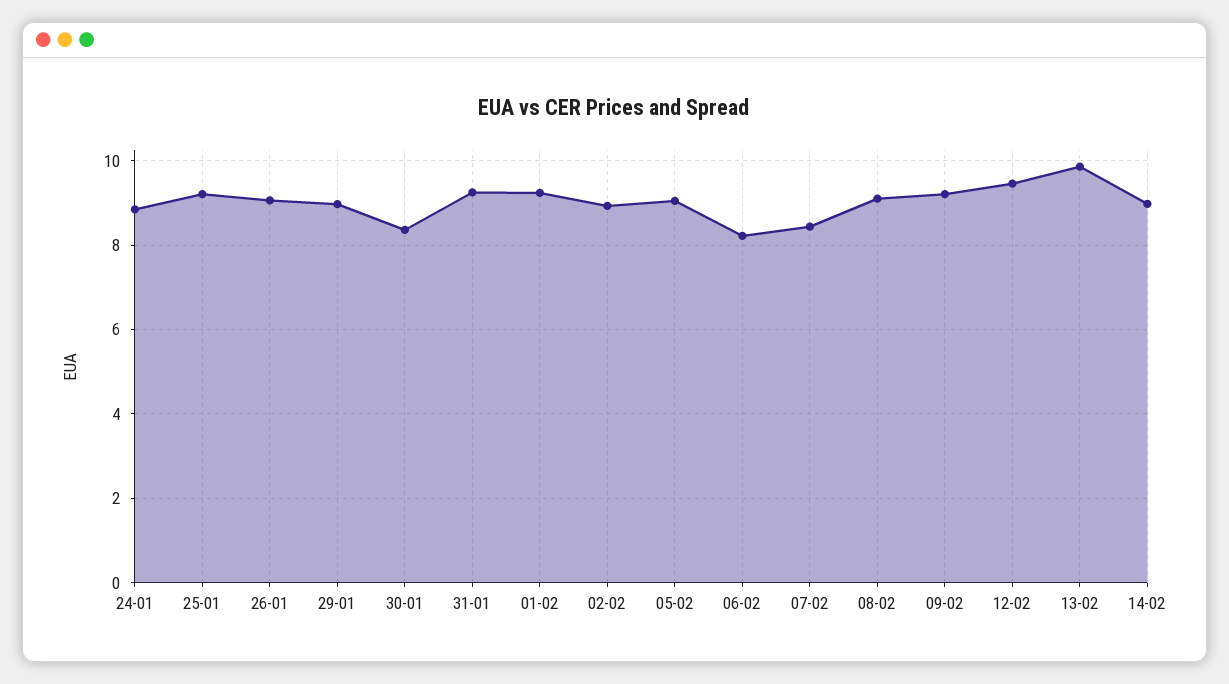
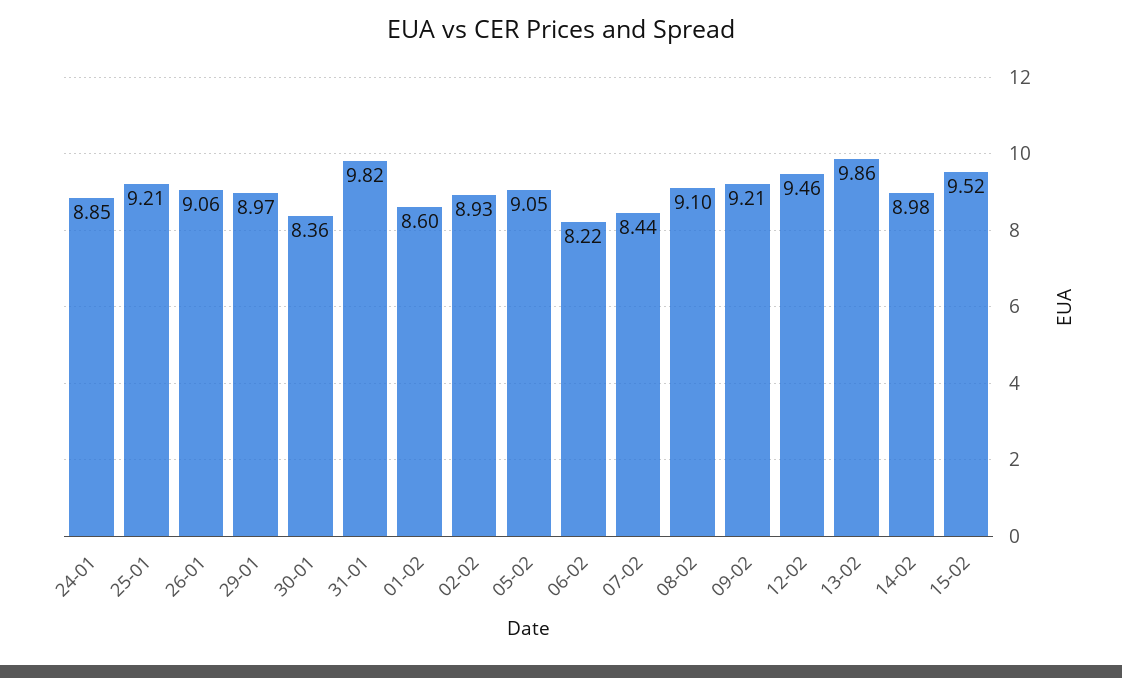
31-01: 9.2 -> 9.82
01-02: 9.2 -> 8.6
15-02: none -> 9.52

